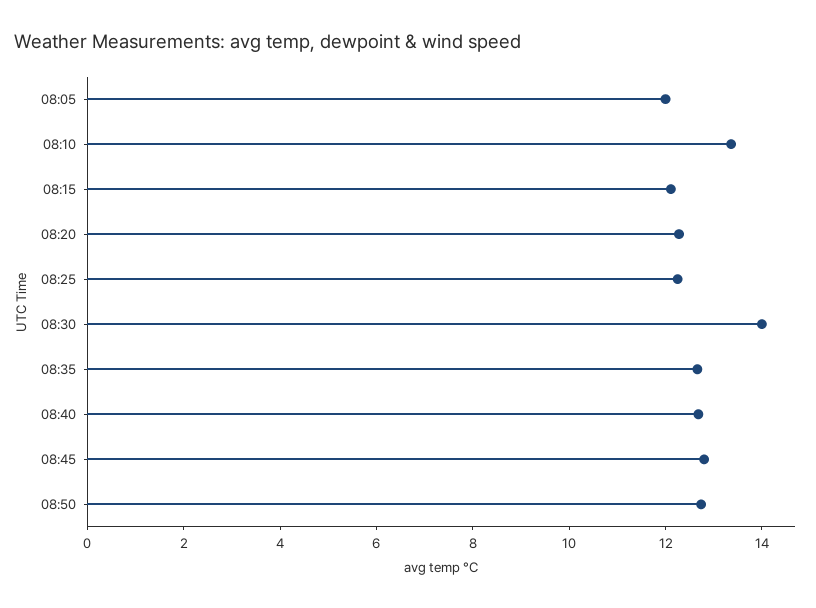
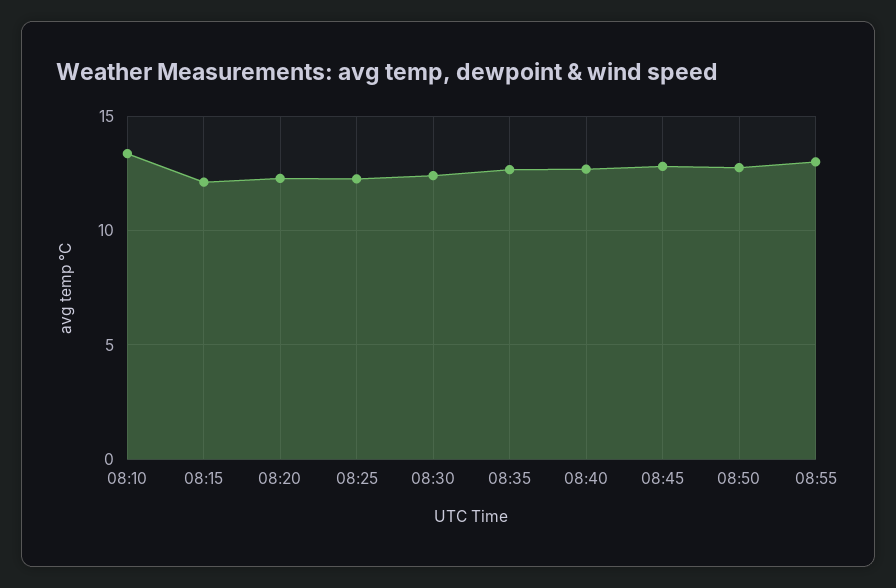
08:05: 12 -> none
08:30: 14 -> 12.5
08:55: none -> 13

